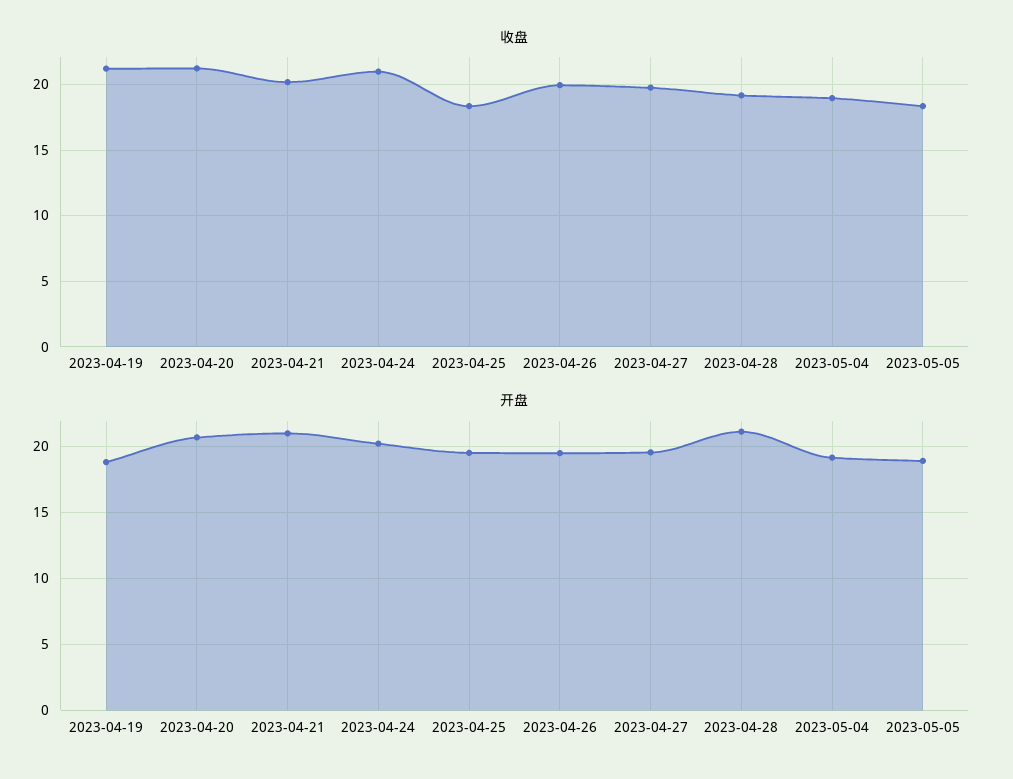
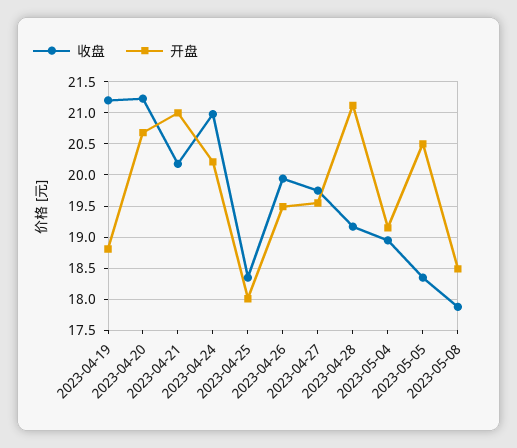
开盘, 2023-04-25: 19.5 -> 18
开盘, 2023-05-05: 19 -> 20.5
收盘, 2023-05-08: none -> 17.9
开盘, 2023-05-08: none -> 18.5

